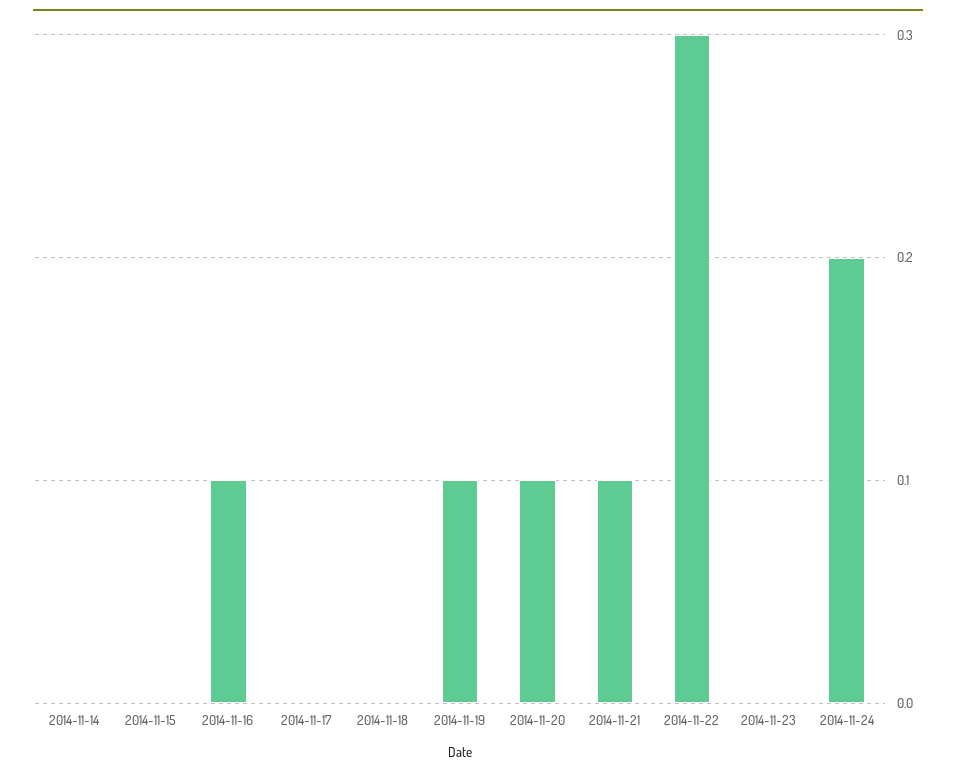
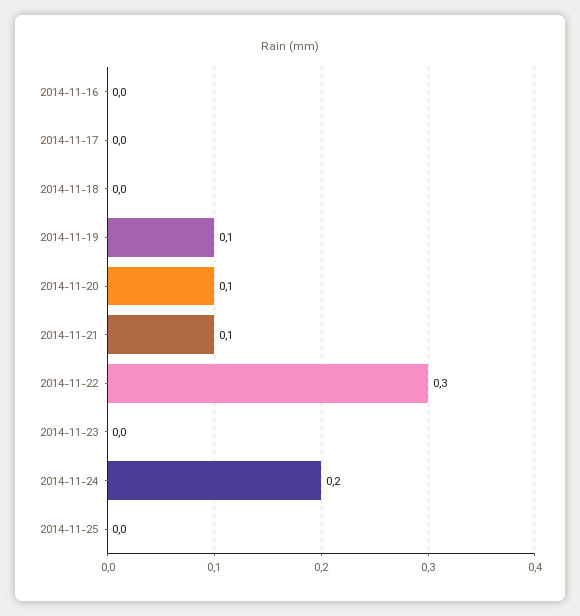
2014-11-14: 0 -> none
2014-11-15: 0 -> none
2014-11-16: 0.1 -> 0
2014-11-25: none -> 0

